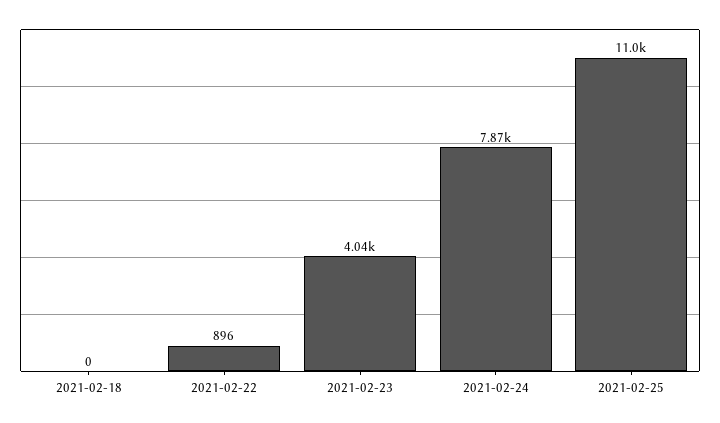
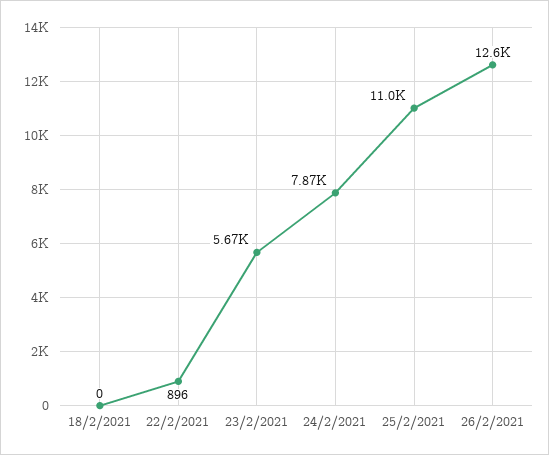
2021-02-23: 4040 -> 5670
26/2/2021: none -> 12600

